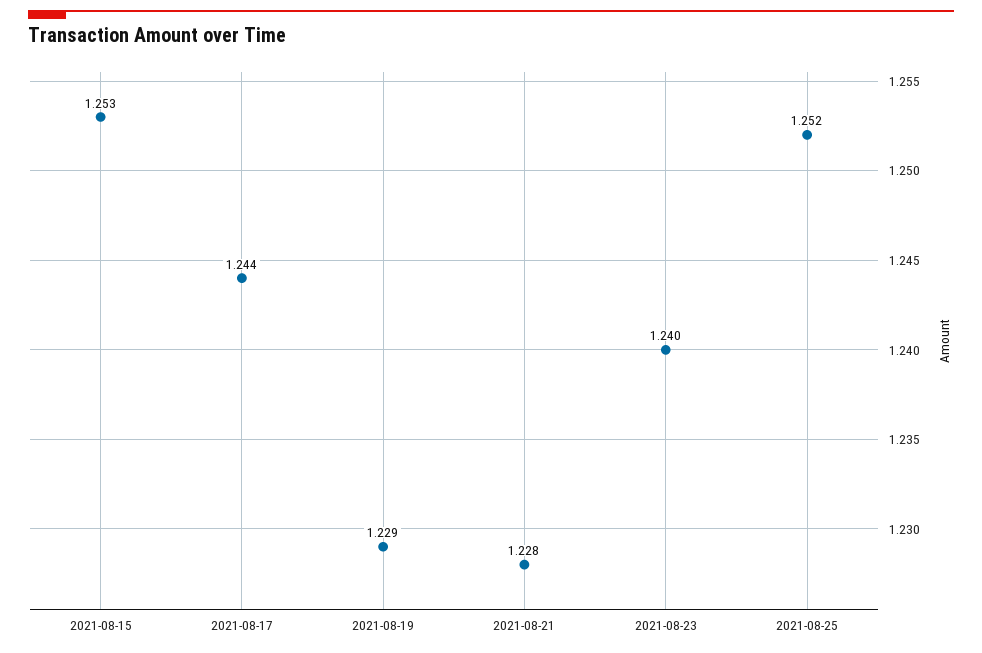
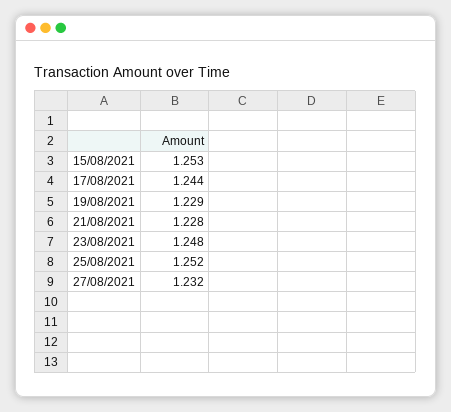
2021-08-23: 1.24 -> 1.248
27/08/2021: none -> 1.232

